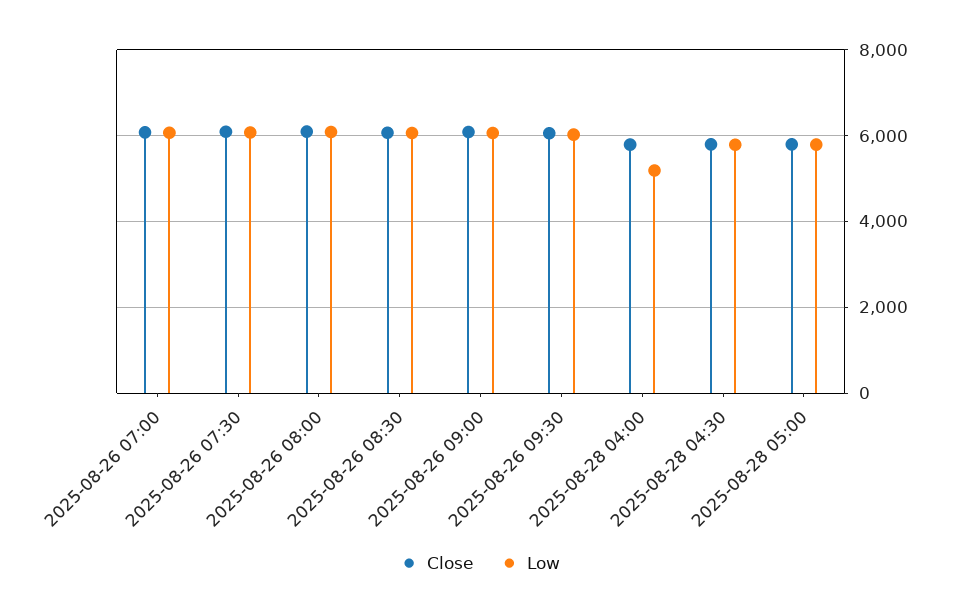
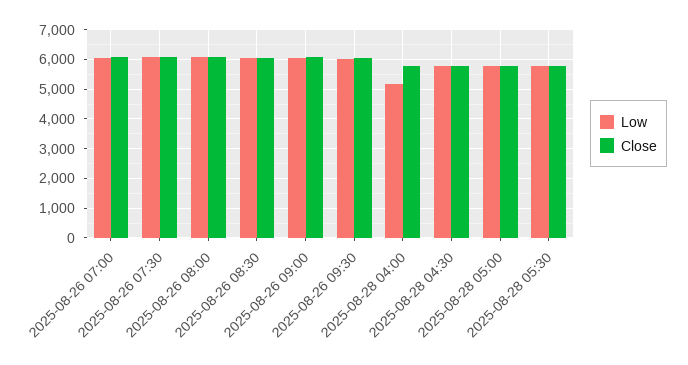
Low, 2025-08-28 05:30: none -> 5750
Close, 2025-08-28 05:30: none -> 5750

